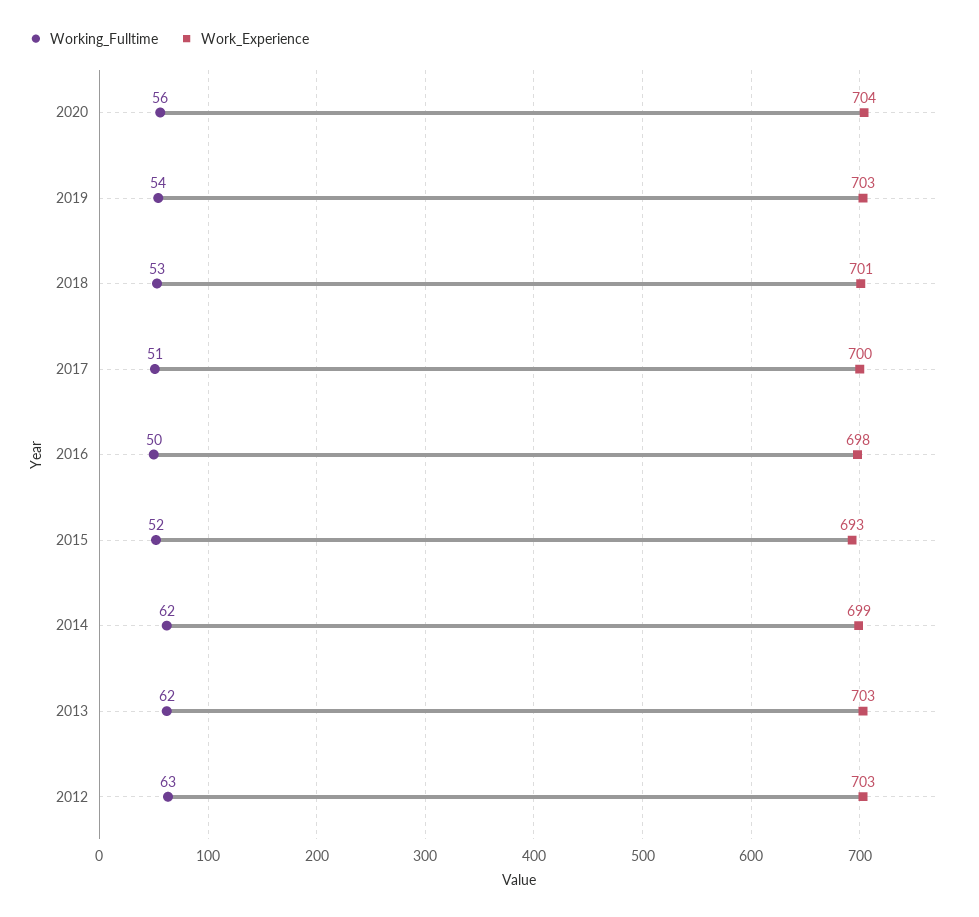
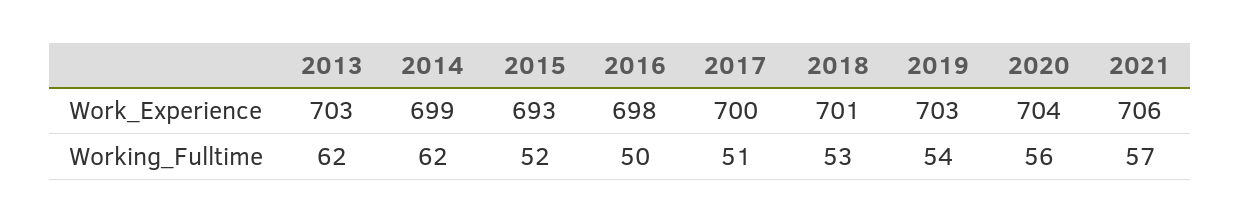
Working_Fulltime, 2012: 63 -> none
Work_Experience, 2012: 703 -> none
Work_Experience, 2021: none -> 706
Working_Fulltime, 2021: none -> 57

